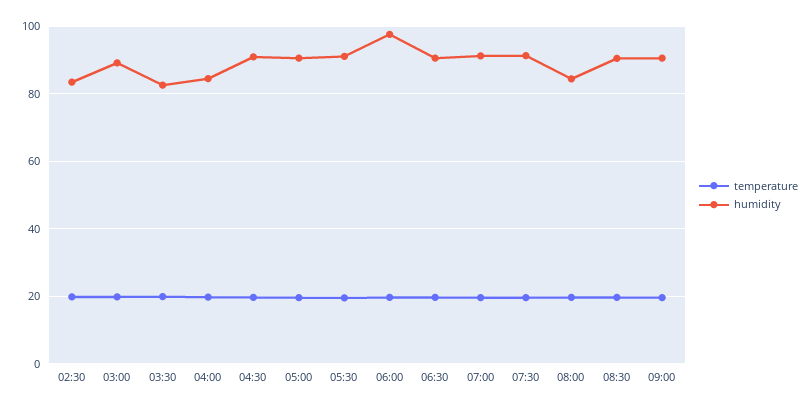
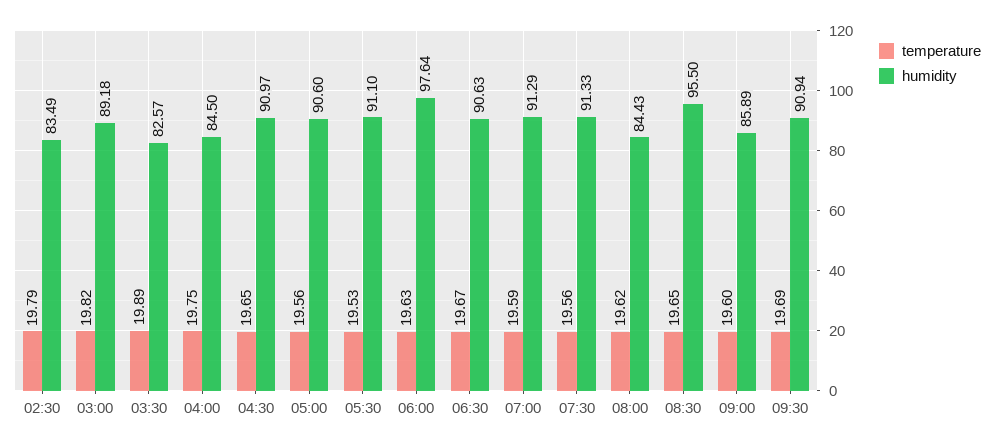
humidity, 08:30: 90 -> 95.5
humidity, 09:00: 90 -> 85.89
temperature, 09:30: none -> 19.69
humidity, 09:30: none -> 90.94

